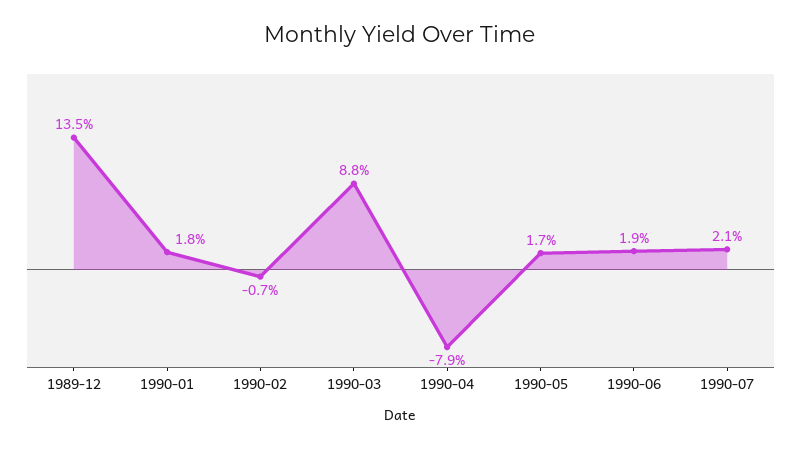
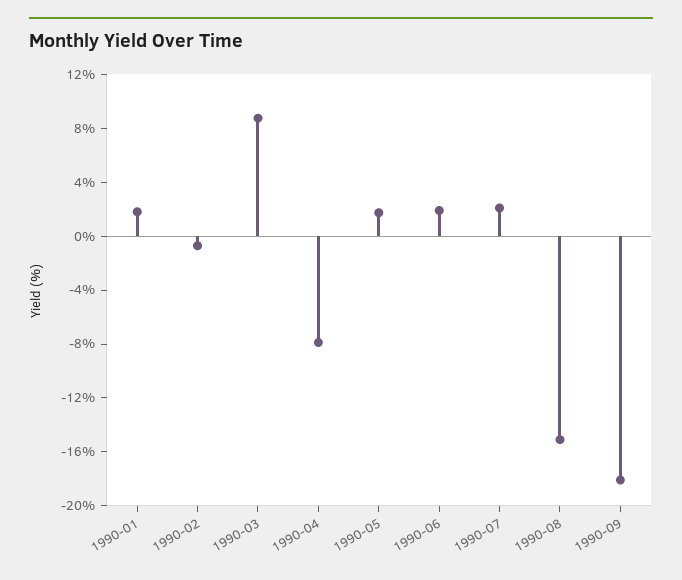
1989-12: 13.5 -> none
1990-08: none -> -15
1990-09: none -> -18

